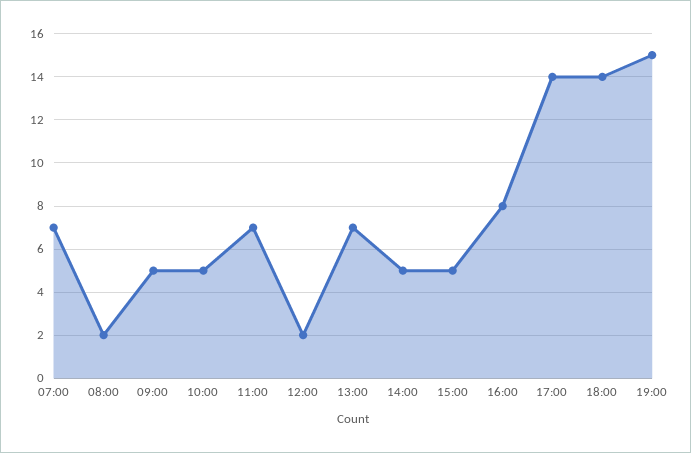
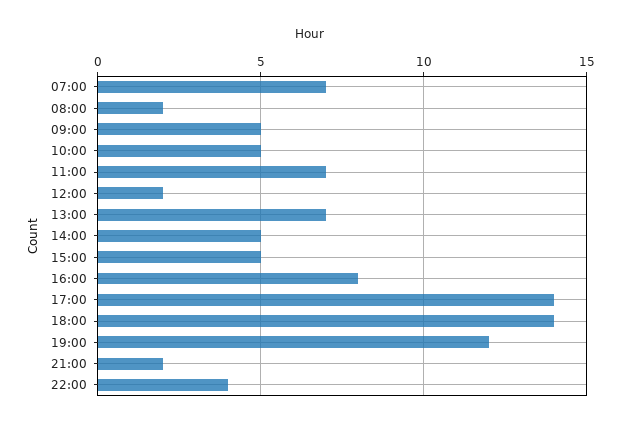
19:00: 15 -> 12
21:00: none -> 2
22:00: none -> 4

